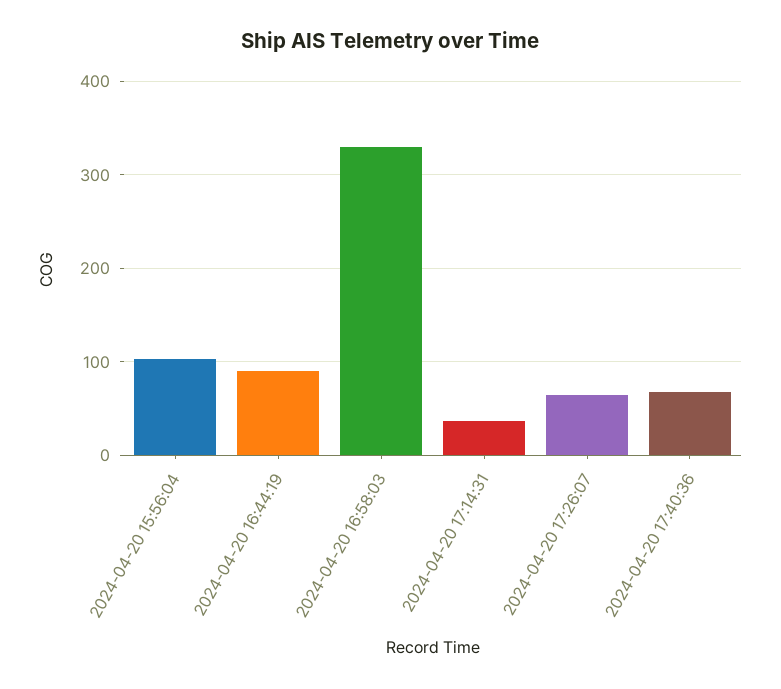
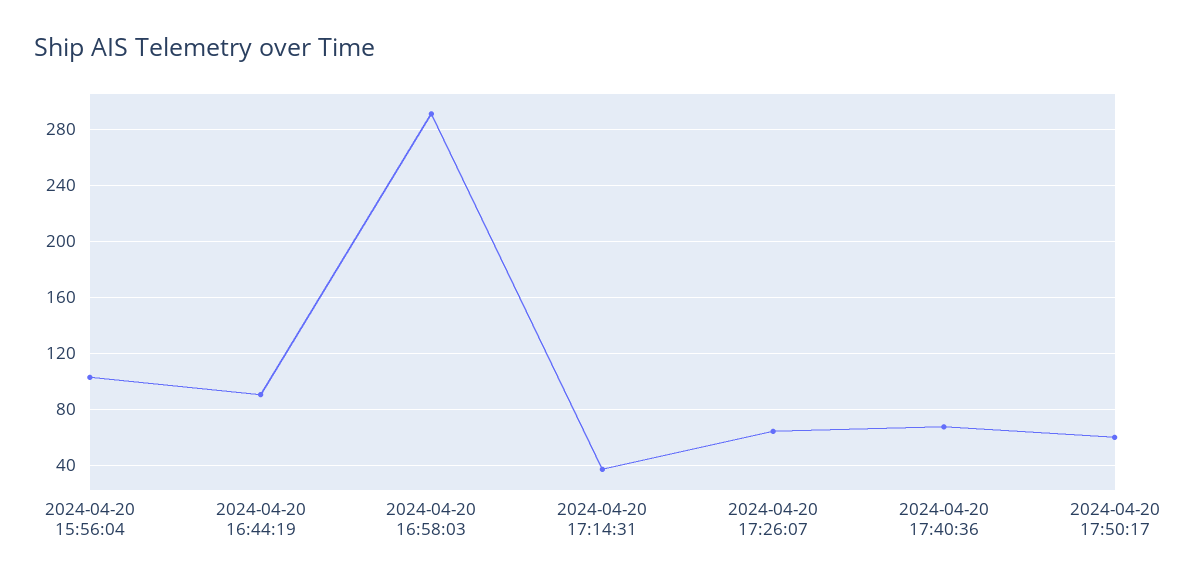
2024-04-20 16:58:03: 330 -> 290
2024-04-20 17:50:17: none -> 60

